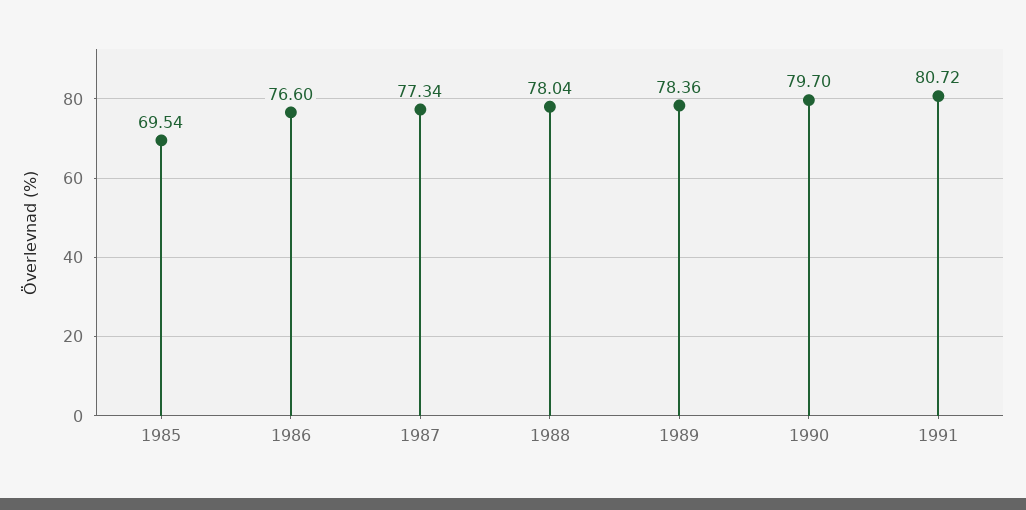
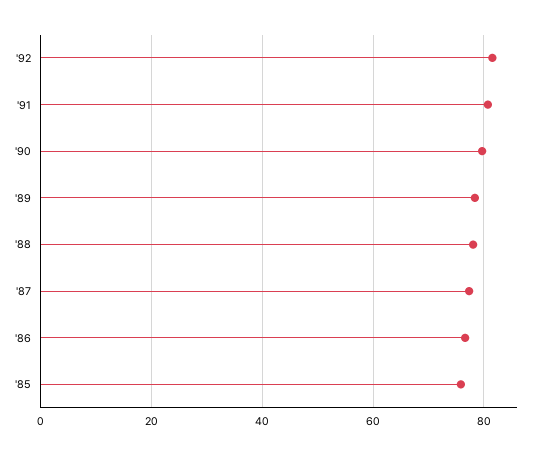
1985: 69.54 -> 76
'92: none -> 82

